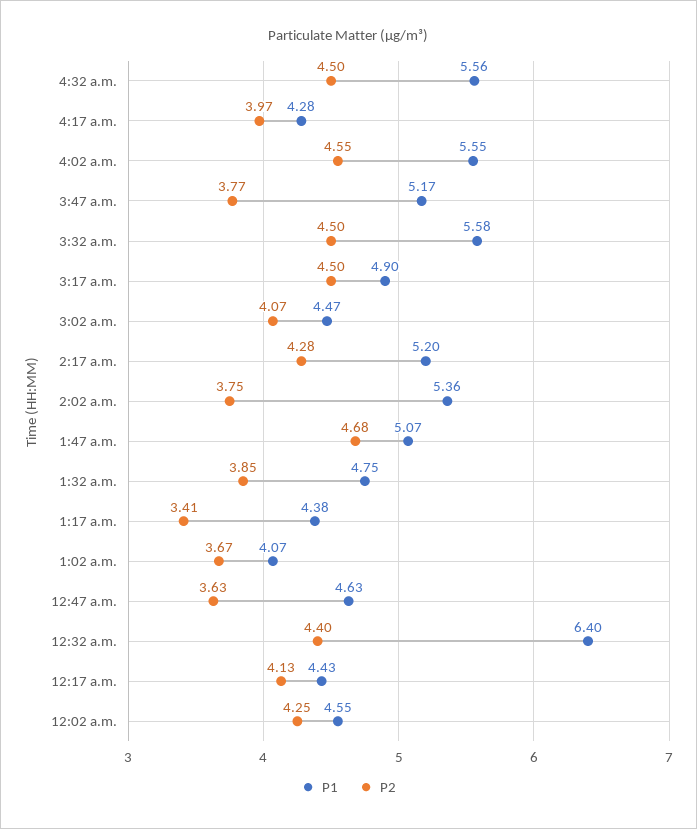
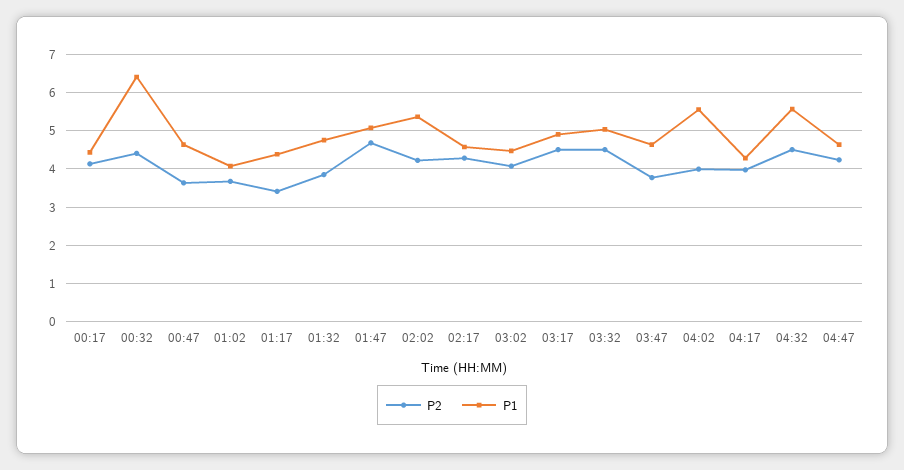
P2, 4:02 a.m.: 4.55 -> 4
P1, 3:47 a.m.: 5.17 -> 4.6
P1, 3:32 a.m.: 5.58 -> 5
P1, 2:17 a.m.: 5.2 -> 4.6
P2, 2:02 a.m.: 3.75 -> 4.2
P1, 12:02 a.m.: 4.55 -> none
P2, 12:02 a.m.: 4.25 -> none
P2, 04:47: none -> 4.2
P1, 04:47: none -> 4.6

